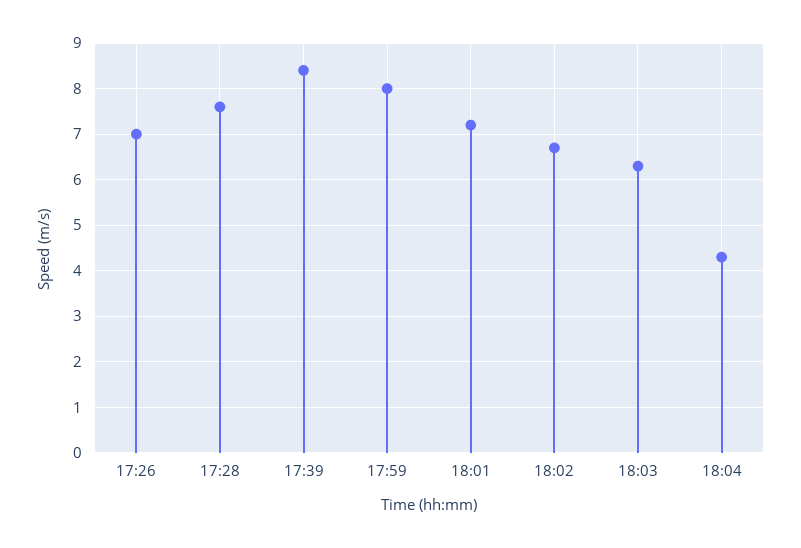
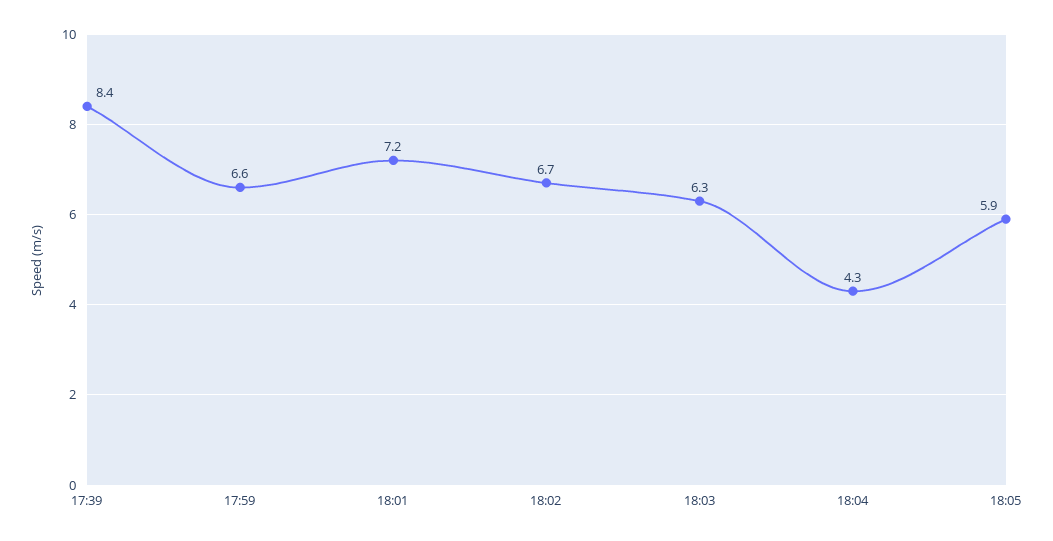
17:26: 7 -> none
17:28: 7.5 -> none
17:59: 8 -> 6.6
18:05: none -> 5.9

